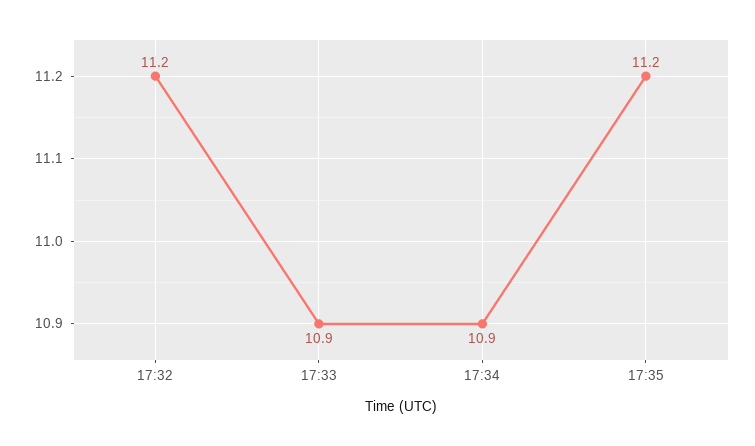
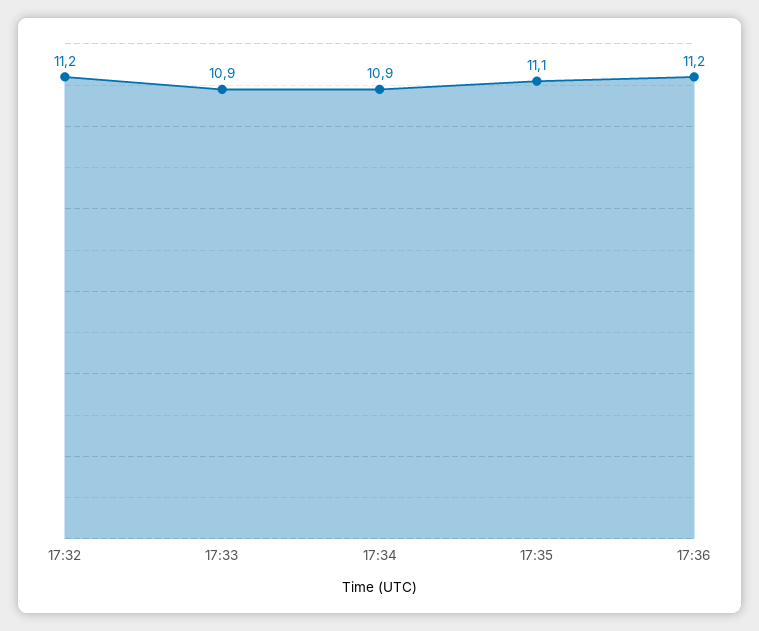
17:35: 11.2 -> 11.1
17:36: none -> 11.2

